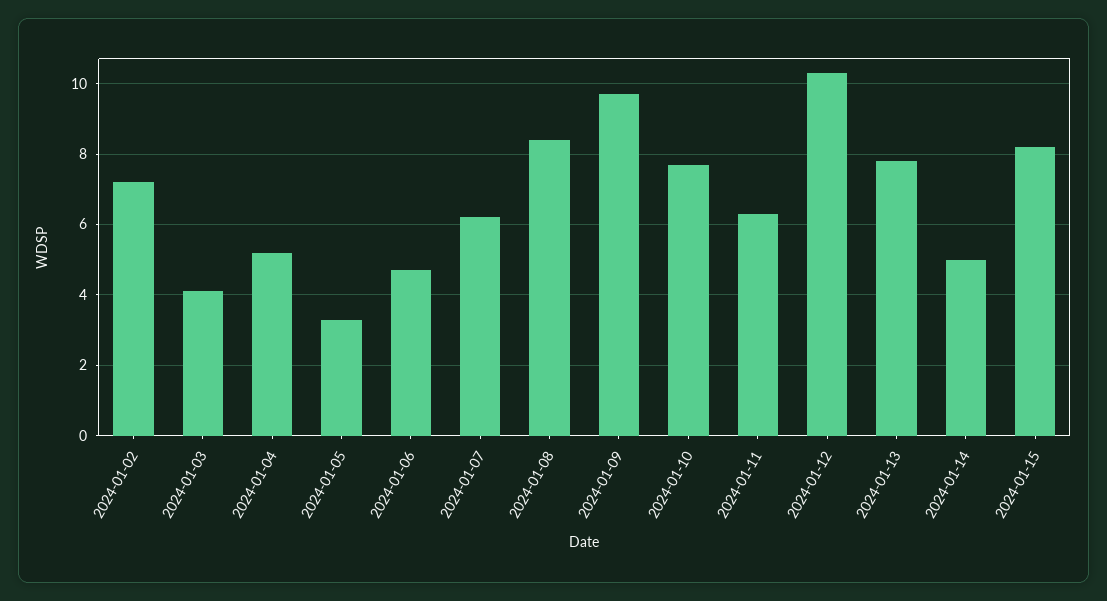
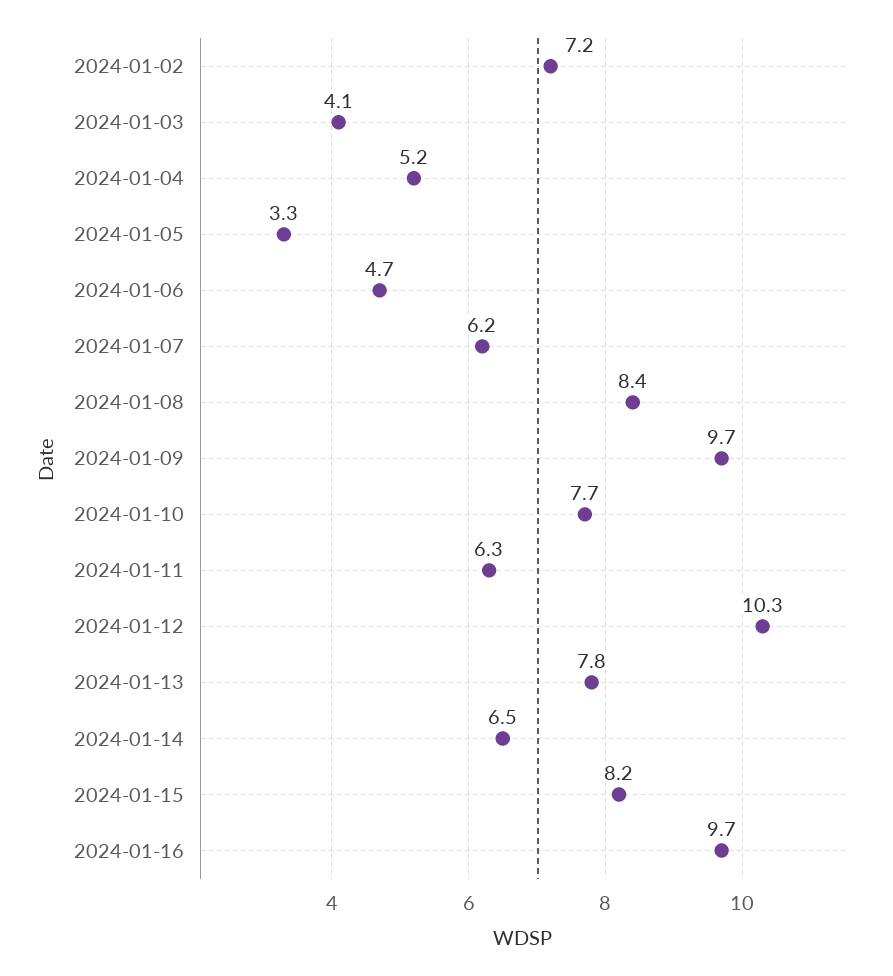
2024-01-14: 5 -> 6.5
2024-01-16: none -> 9.7

